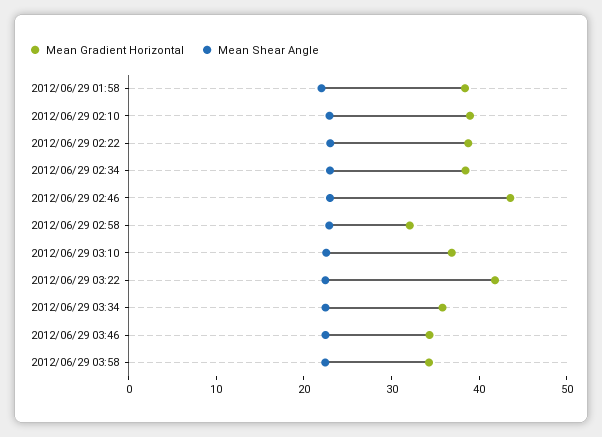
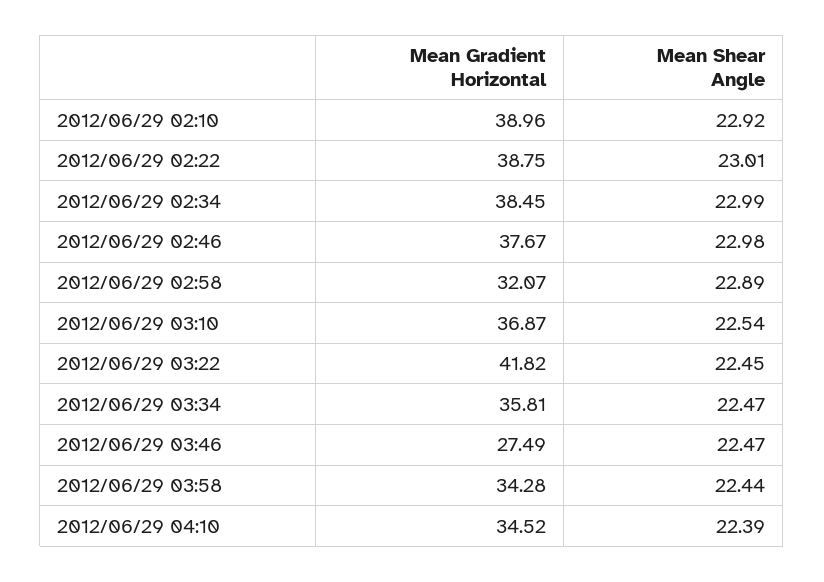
Mean Gradient Horizontal, 2012/06/29 01:58: 38 -> none
Mean Shear Angle, 2012/06/29 01:58: 22 -> none
Mean Gradient Horizontal, 2012/06/29 02:46: 44 -> 37.67
Mean Gradient Horizontal, 2012/06/29 03:46: 34 -> 27.49
Mean Gradient Horizontal, 2012/06/29 04:10: none -> 34.52
Mean Shear Angle, 2012/06/29 04:10: none -> 22.39

